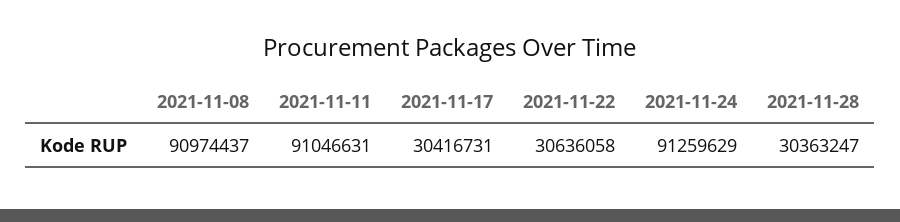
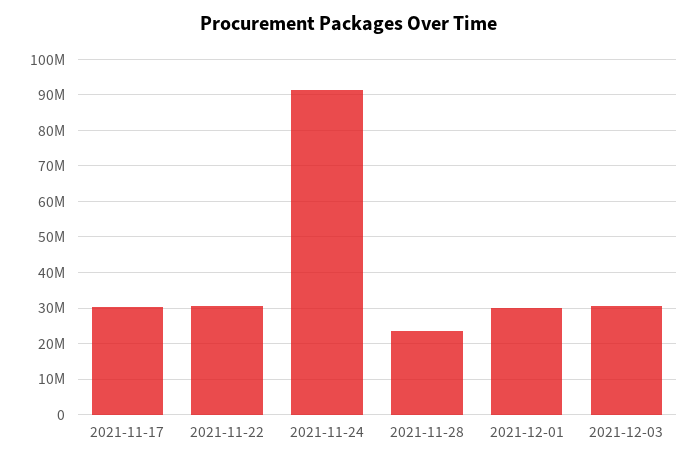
2021-11-08: 90974437 -> none
2021-11-11: 91046631 -> none
2021-11-28: 30363247 -> 24000000
2021-12-01: none -> 30000000
2021-12-03: none -> 30000000

